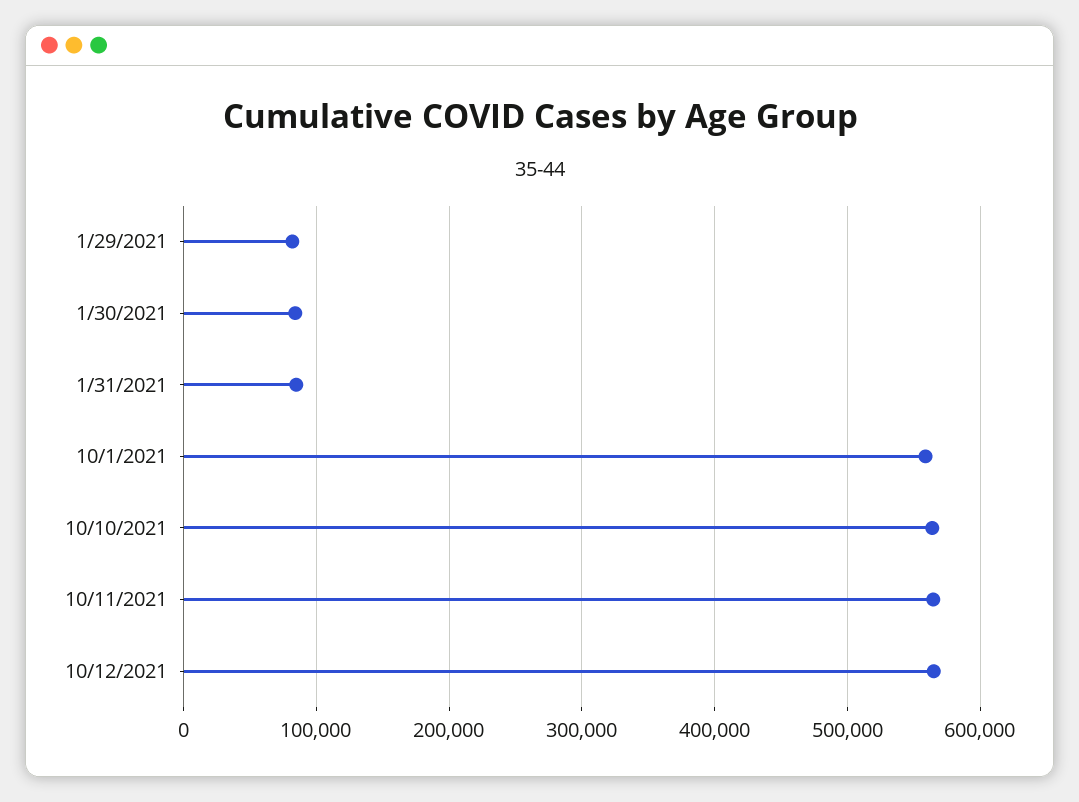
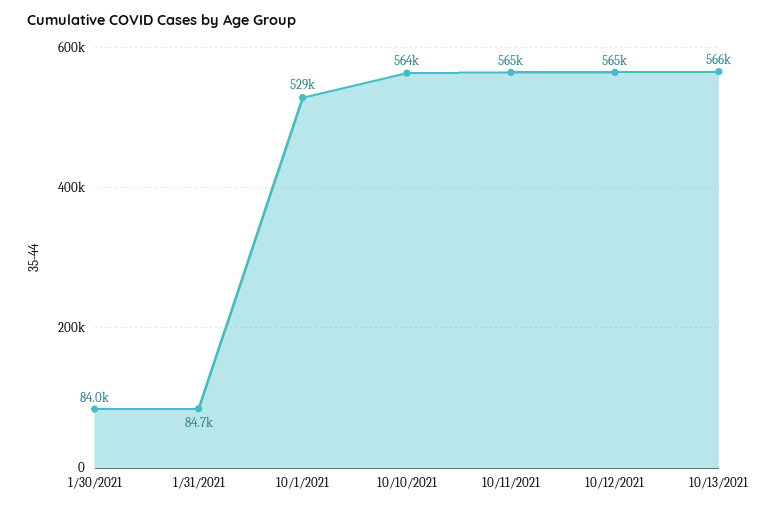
1/29/2021: 80000 -> none
10/1/2021: 560000 -> 529000
10/13/2021: none -> 566000

